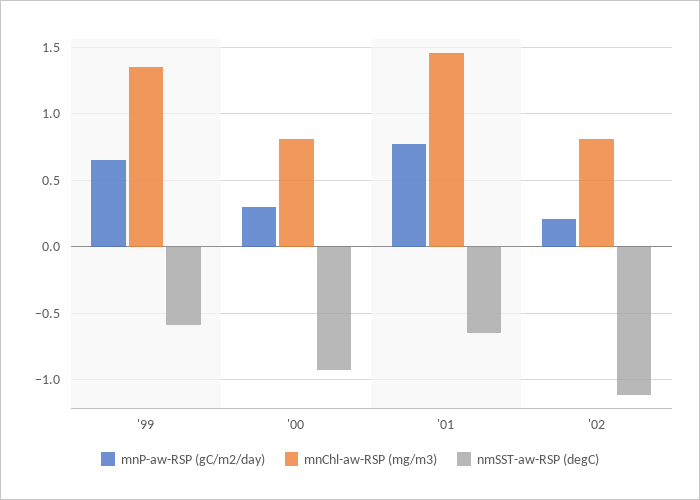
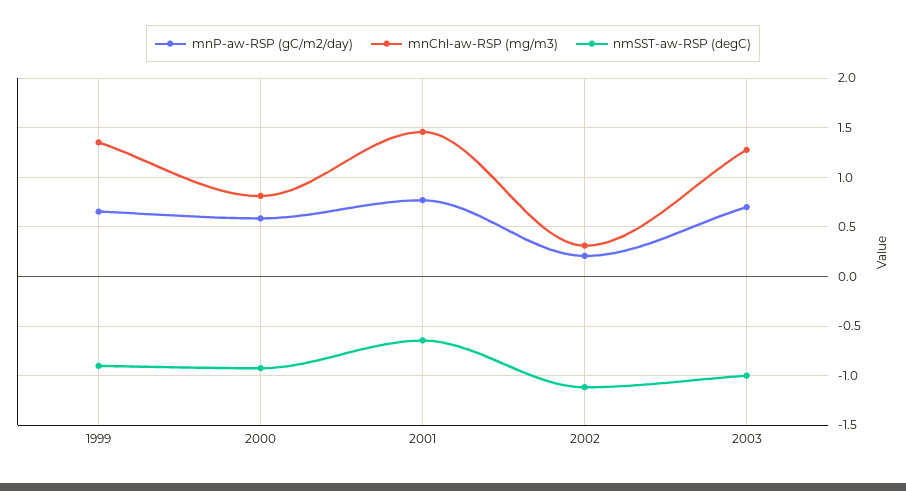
nmSST-aw-RSP (degC), '99: -0.6 -> -0.9
mnP-aw-RSP (gC/m2/day), '00: 0.3 -> 0.6
mnChl-aw-RSP (mg/m3), '02: 0.8 -> 0.3
mnP-aw-RSP (gC/m2/day), 2003: none -> 0.7
mnChl-aw-RSP (mg/m3), 2003: none -> 1.3
nmSST-aw-RSP (degC), 2003: none -> -1

